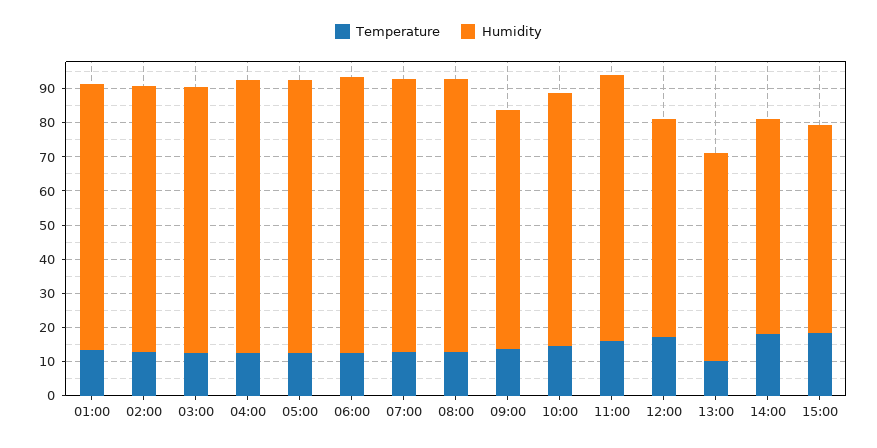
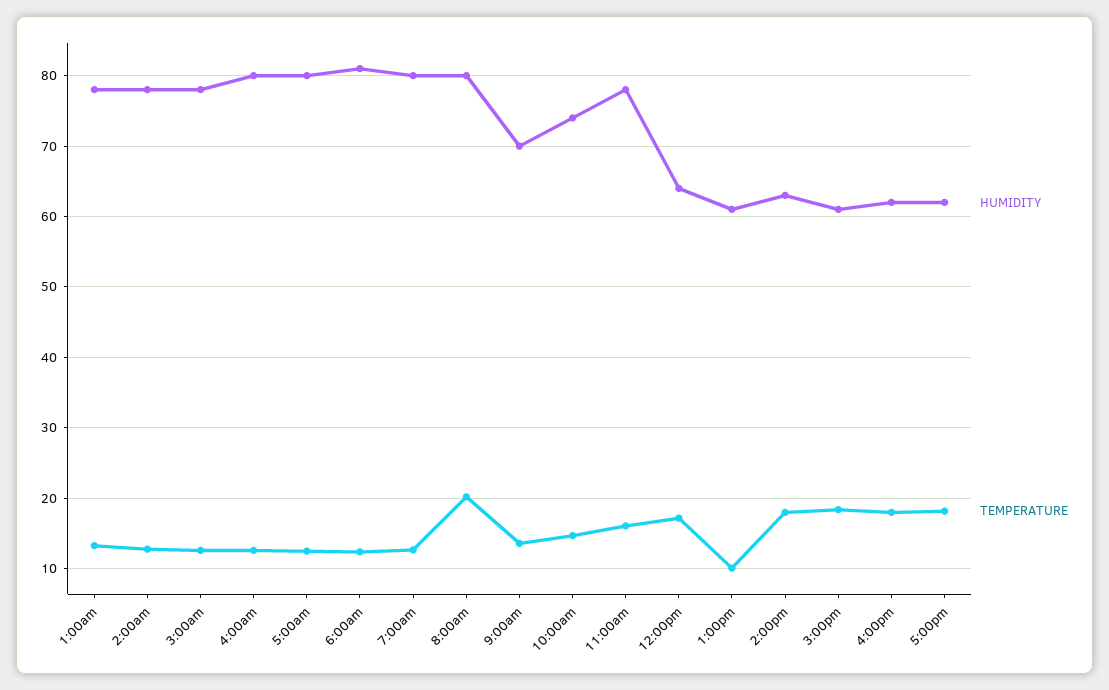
Temperature, 08:00: 12.5 -> 20
Humidity, 4:00pm: none -> 62
Temperature, 4:00pm: none -> 18
Humidity, 5:00pm: none -> 62
Temperature, 5:00pm: none -> 18

